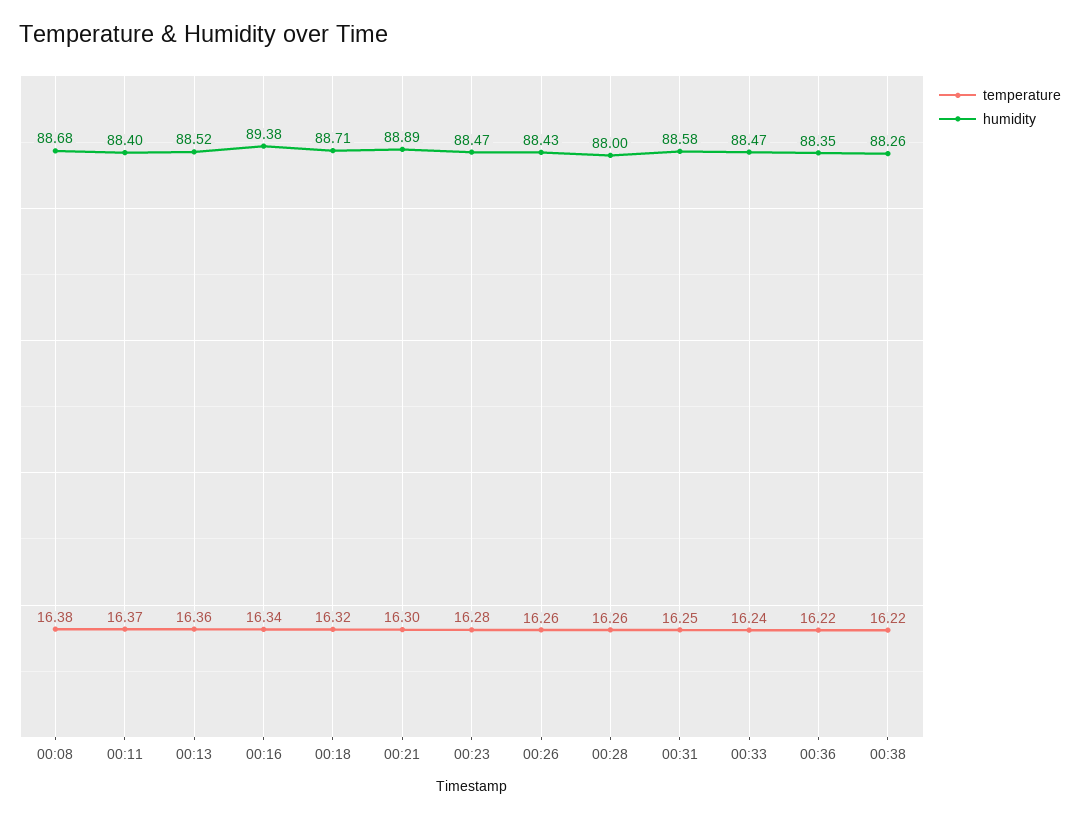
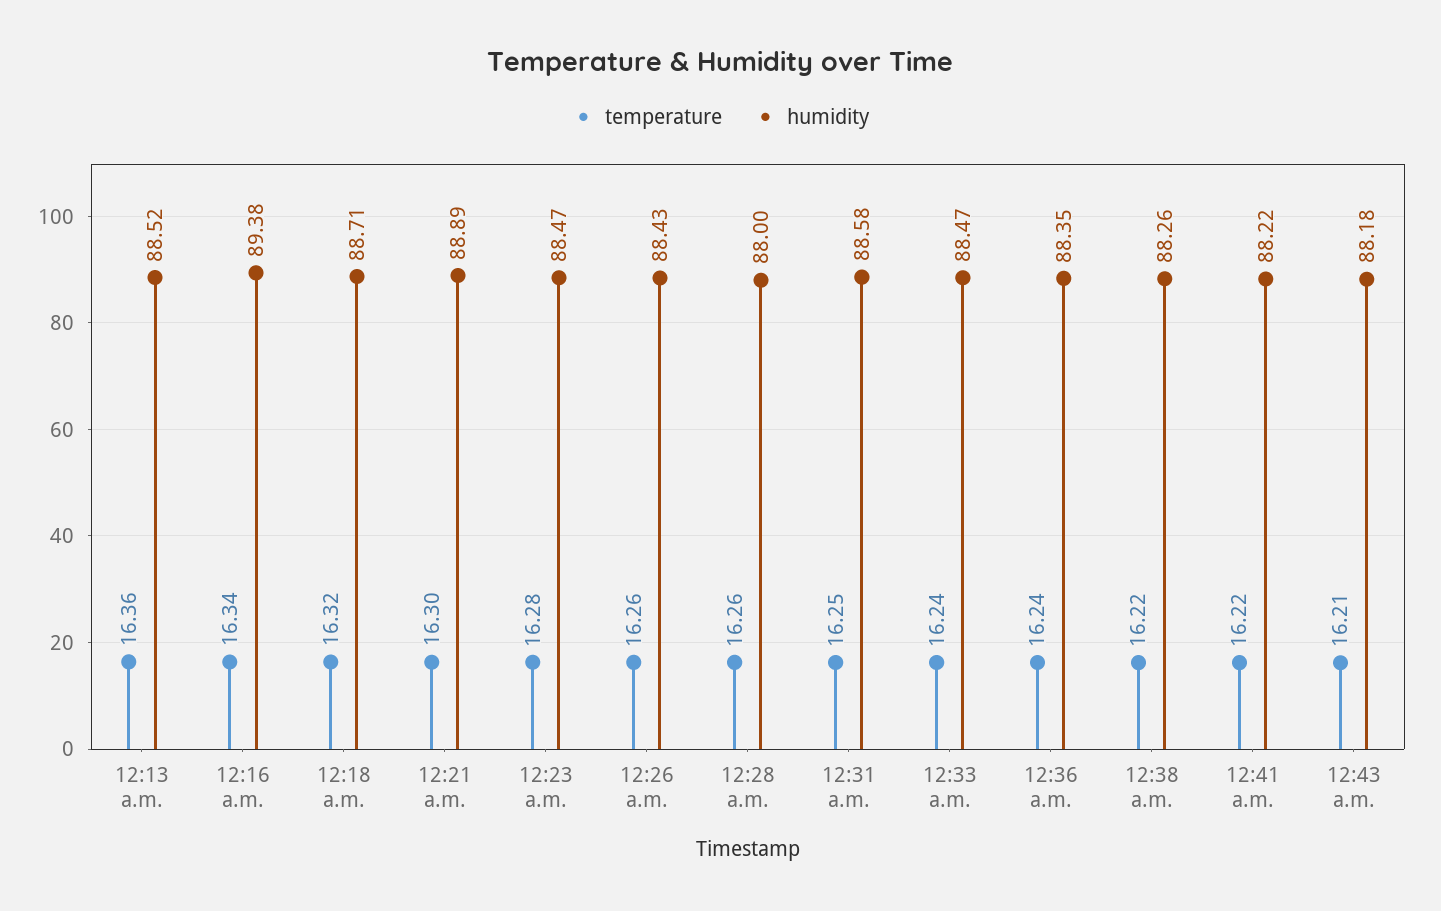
temperature, 00:08: 16.38 -> none
humidity, 00:08: 88.68 -> none
temperature, 00:11: 16.37 -> none
humidity, 00:11: 88.4 -> none
temperature, 00:36: 16.22 -> 16.24
temperature, 12:41 a.m.: none -> 16.22
humidity, 12:41 a.m.: none -> 88.22
temperature, 12:43 a.m.: none -> 16.21
humidity, 12:43 a.m.: none -> 88.18

